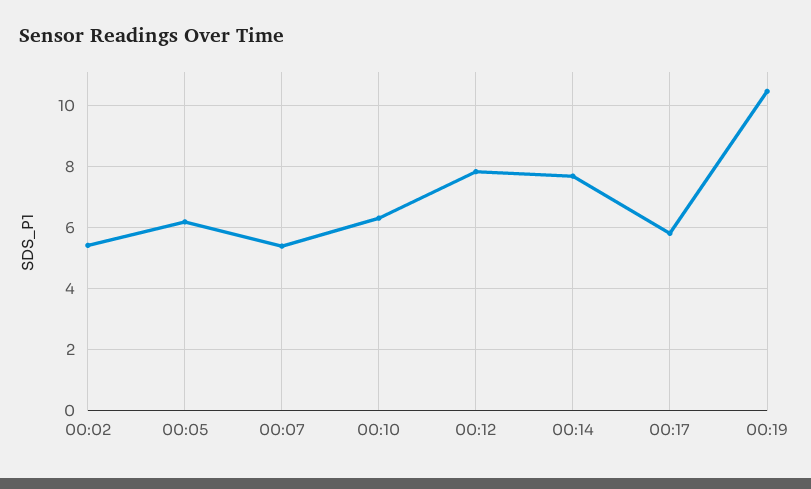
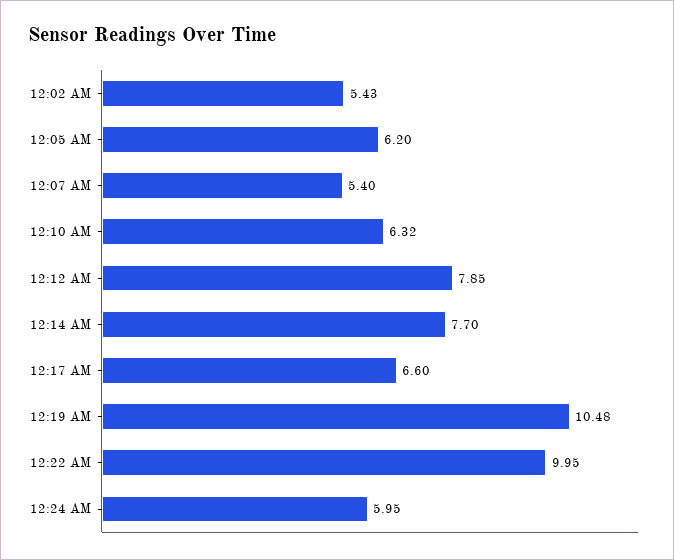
00:17: 5.8 -> 6.6
12:22 AM: none -> 9.95
12:24 AM: none -> 5.95

